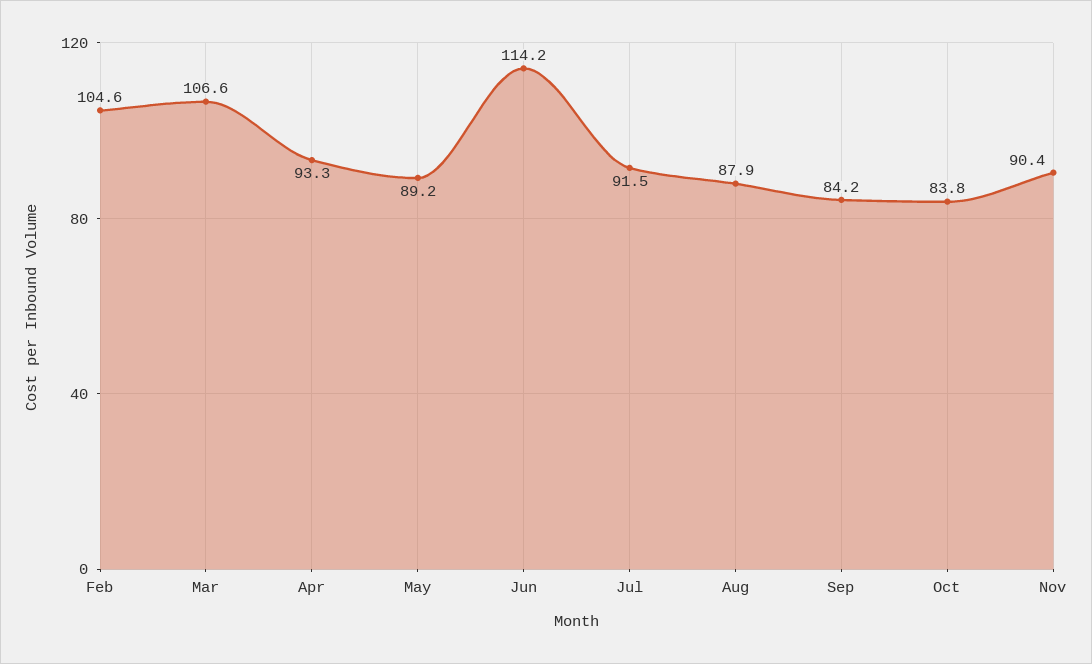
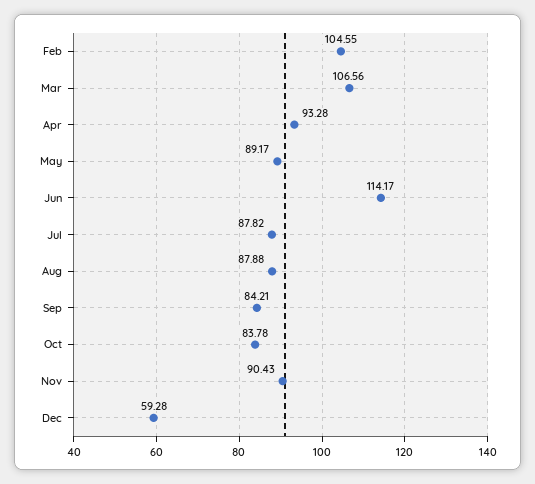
Jul: 91.5 -> 87.82
Dec: none -> 59.28

